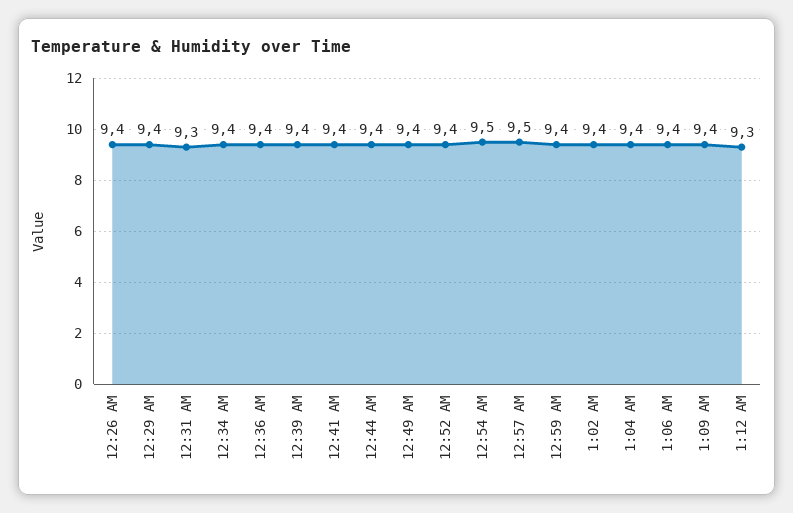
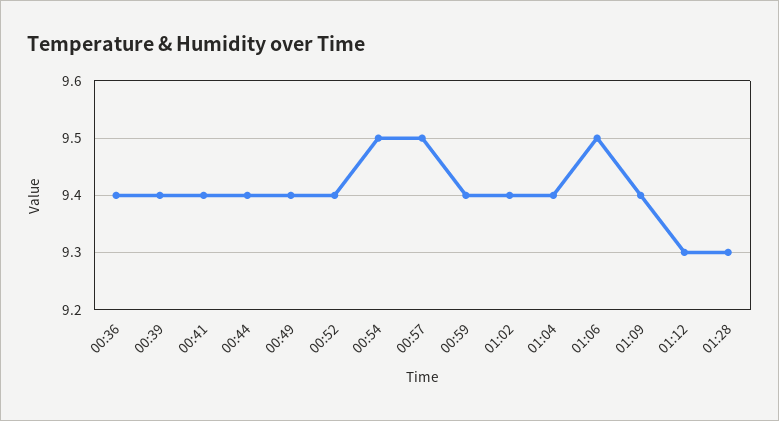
12:26 AM: 9.4 -> none
12:29 AM: 9.4 -> none
12:31 AM: 9.3 -> none
12:34 AM: 9.4 -> none
1:06 AM: 9.4 -> 9.5
01:28: none -> 9.3

